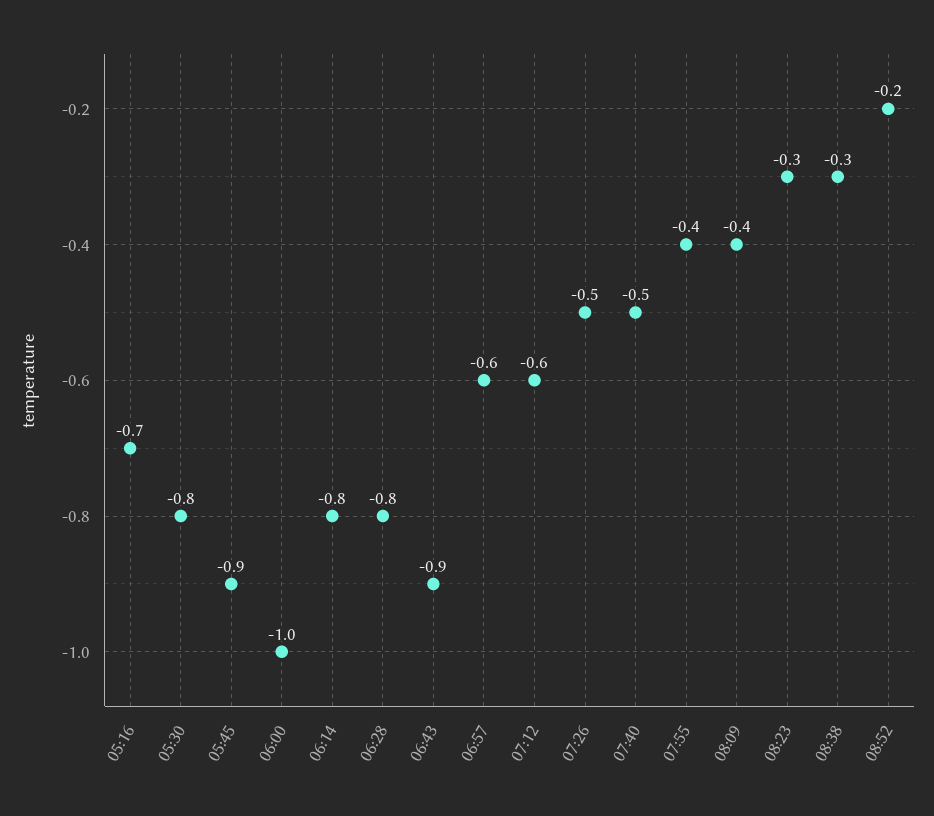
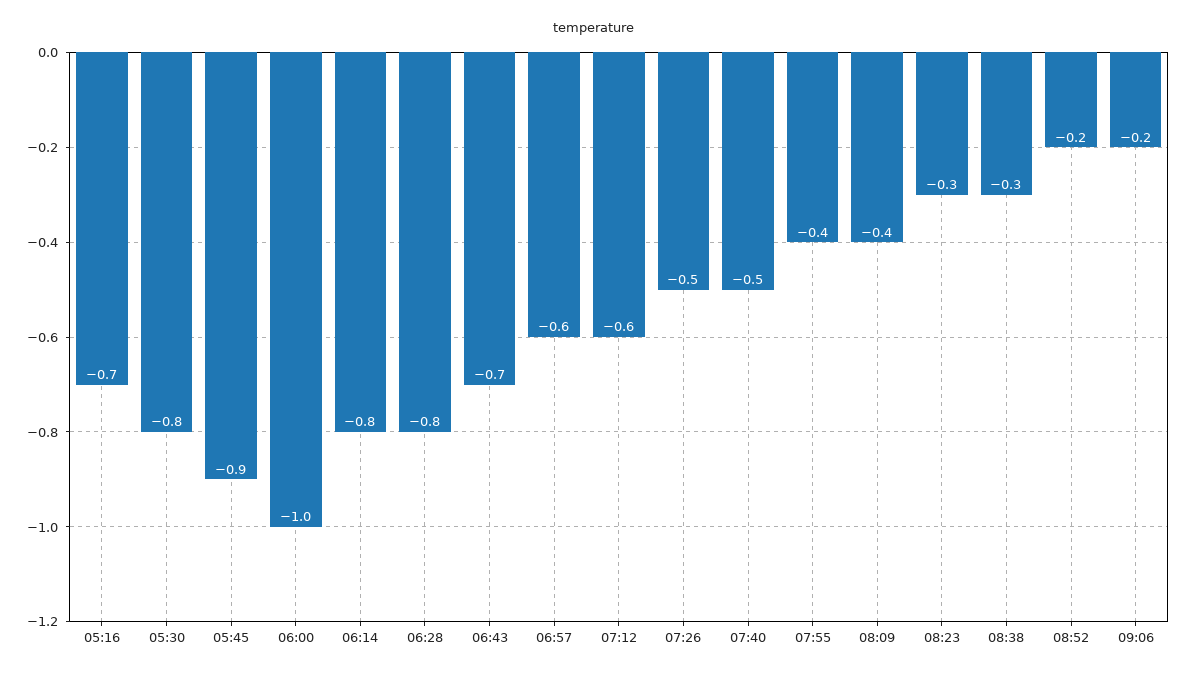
06:43: -0.9 -> -0.7
09:06: none -> -0.2

